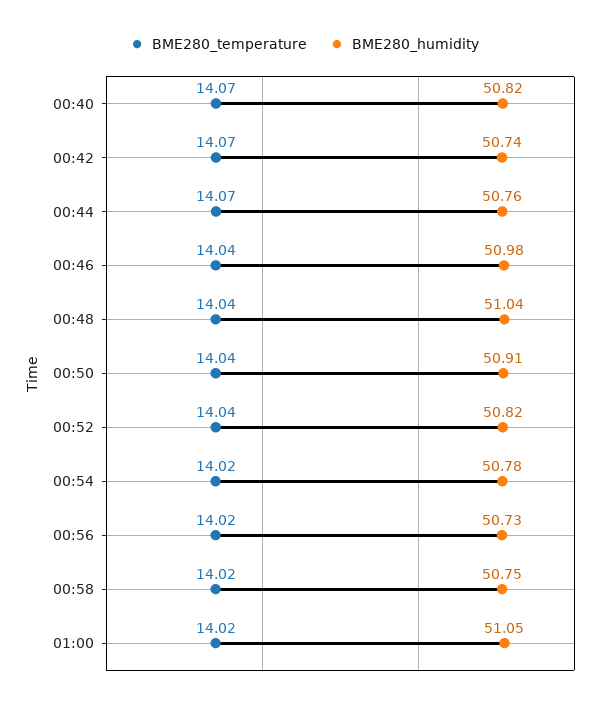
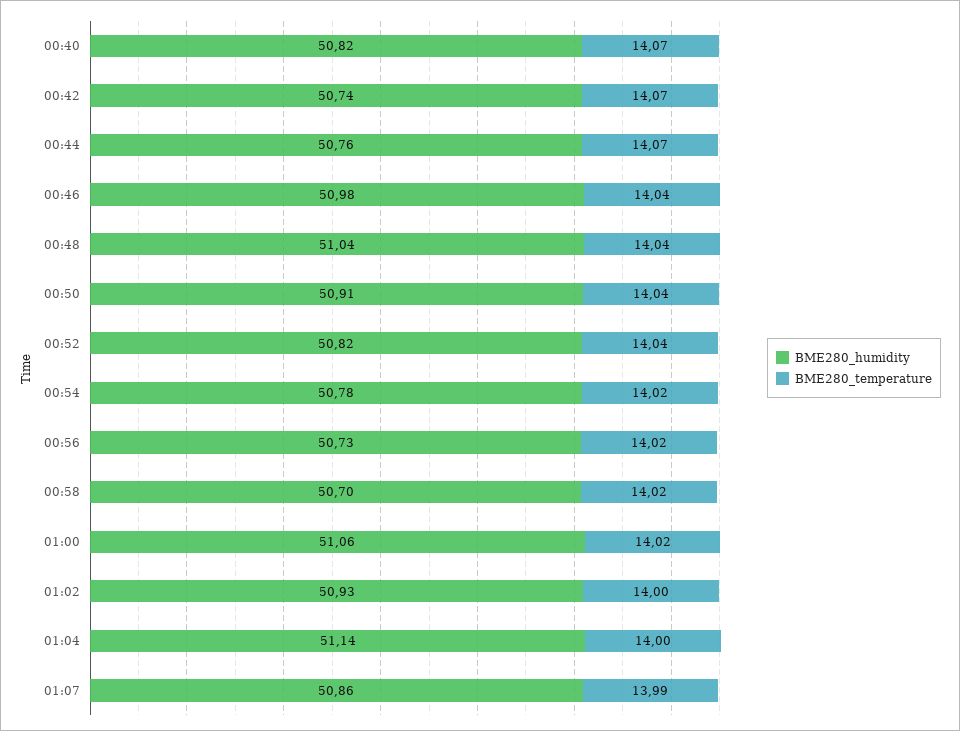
BME280_humidity, 00:58: 50.75 -> 50.7
BME280_humidity, 01:00: 51.05 -> 51.06
BME280_humidity, 01:02: none -> 50.93
BME280_temperature, 01:02: none -> 14
BME280_humidity, 01:04: none -> 51.14
BME280_temperature, 01:04: none -> 14
BME280_humidity, 01:07: none -> 50.86
BME280_temperature, 01:07: none -> 13.99

